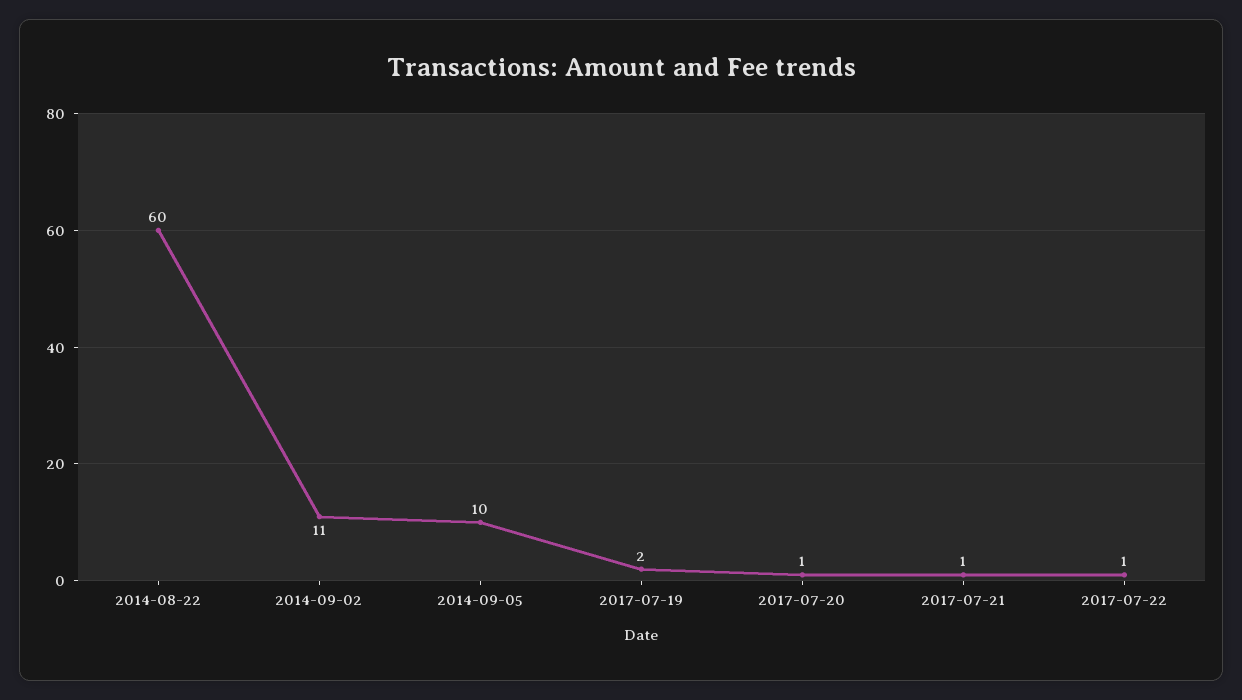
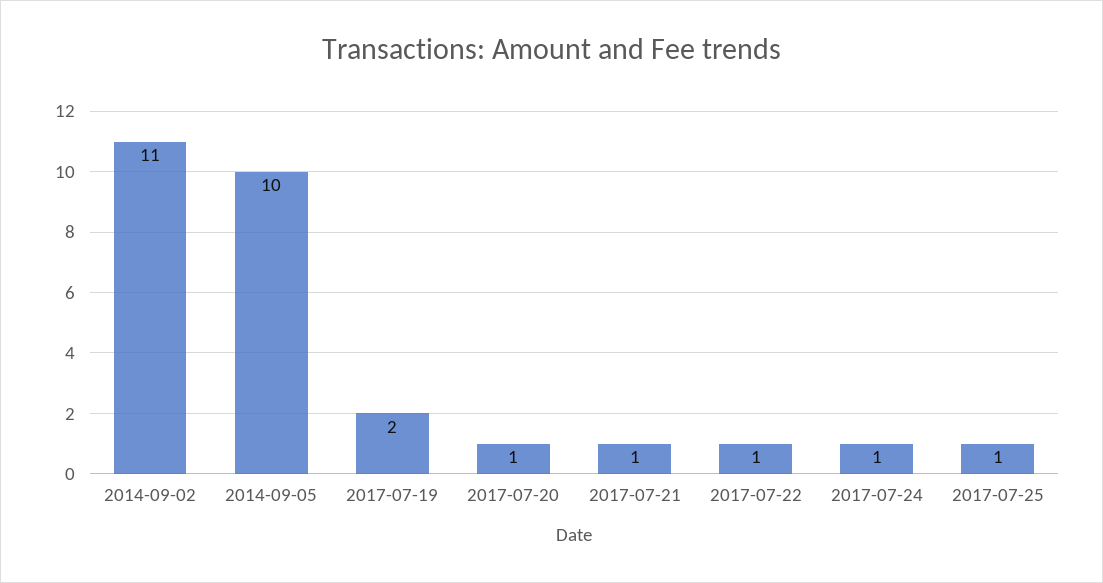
2014-08-22: 60 -> none
2017-07-24: none -> 1
2017-07-25: none -> 1

